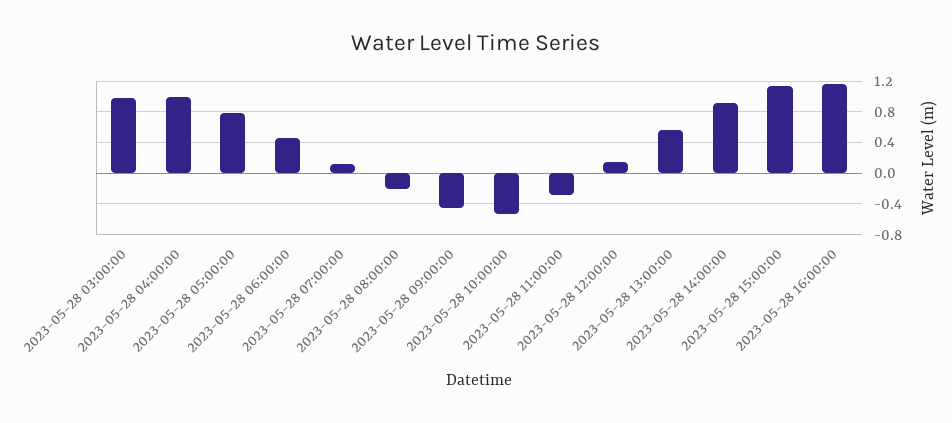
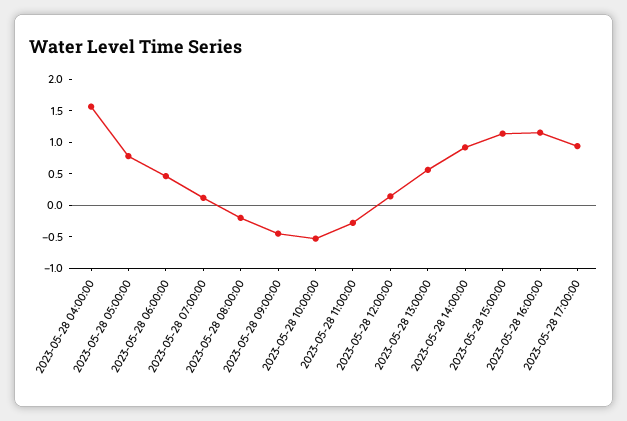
2023-05-28 03:00:00: 1 -> none
2023-05-28 04:00:00: 1 -> 1.5
2023-05-28 17:00:00: none -> 1

